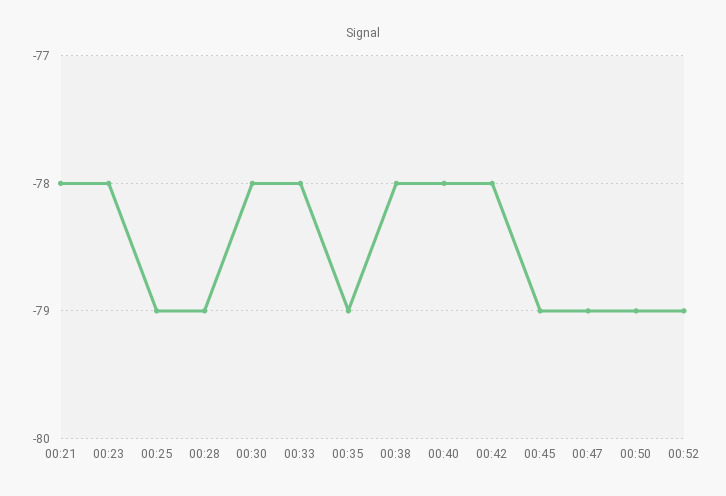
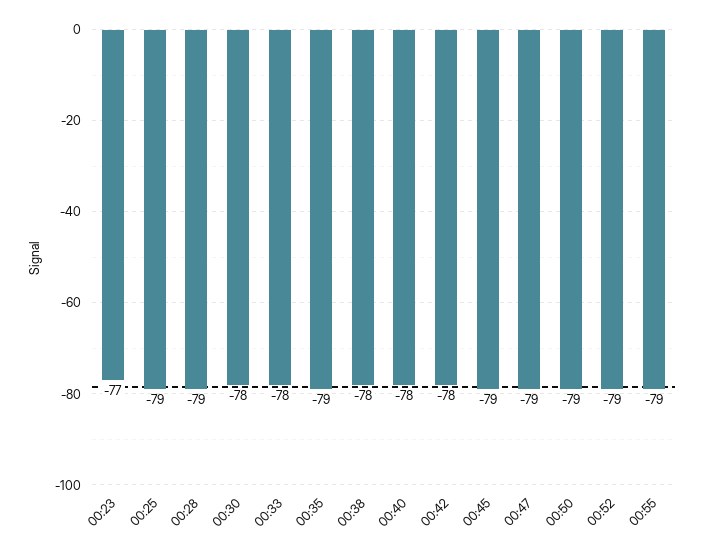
00:21: -78 -> none
00:23: -78 -> -77
00:55: none -> -79

